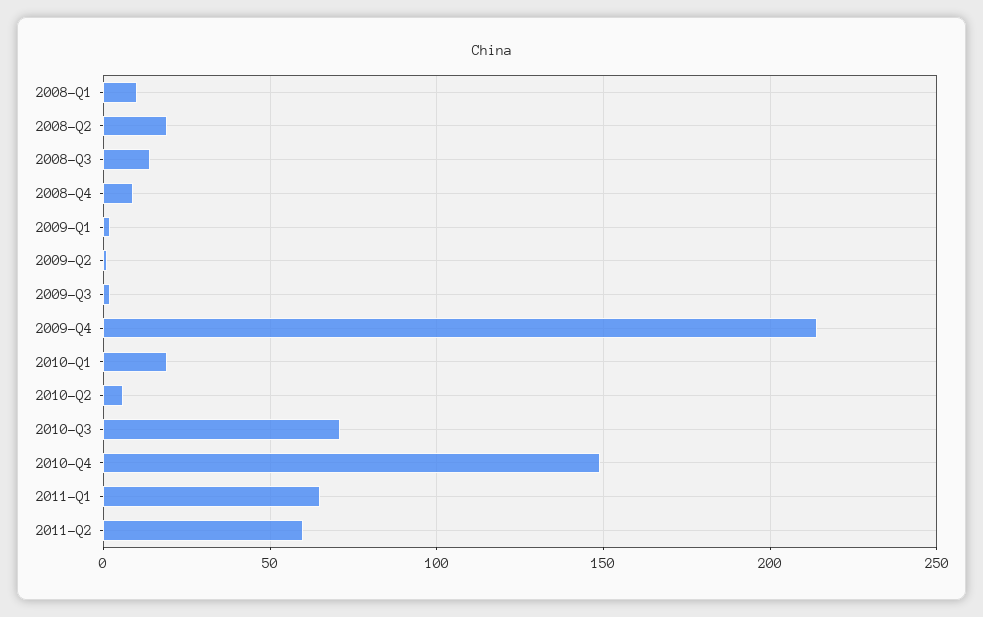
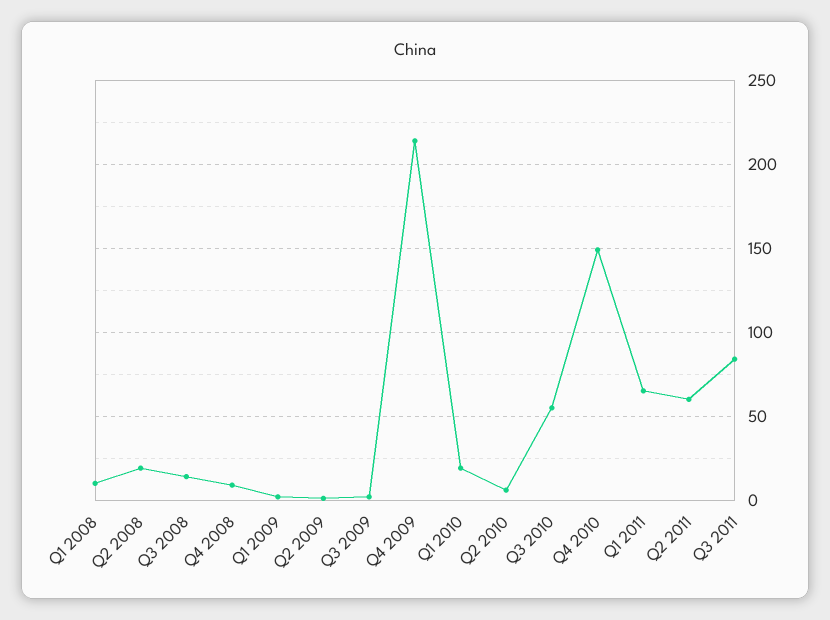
2010-Q3: 70 -> 55
Q3 2011: none -> 85

